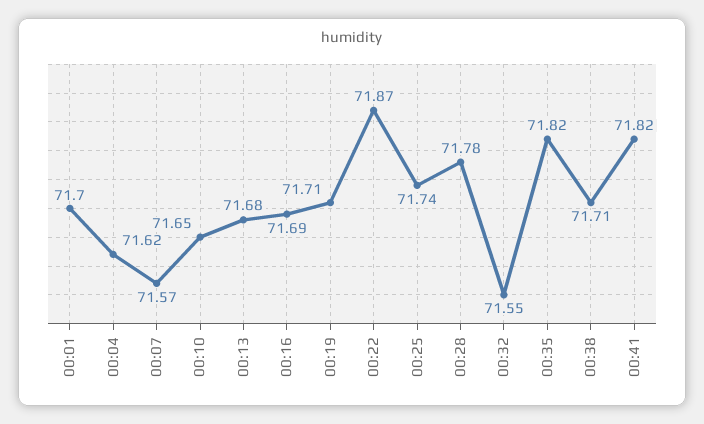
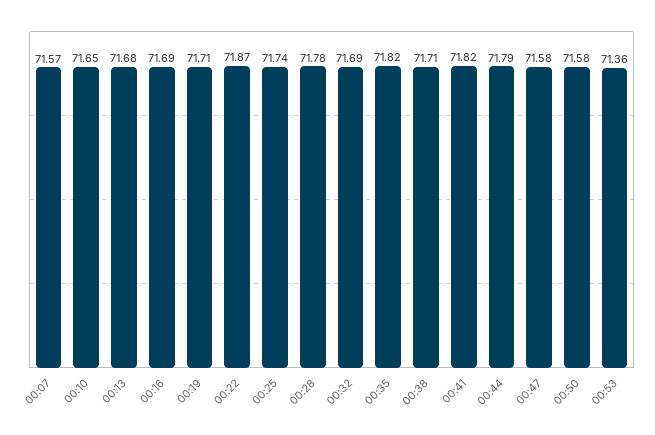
00:01: 71.7 -> none
00:04: 71.62 -> none
00:32: 71.55 -> 71.69
00:44: none -> 71.79
00:47: none -> 71.58
00:50: none -> 71.58
00:53: none -> 71.36

